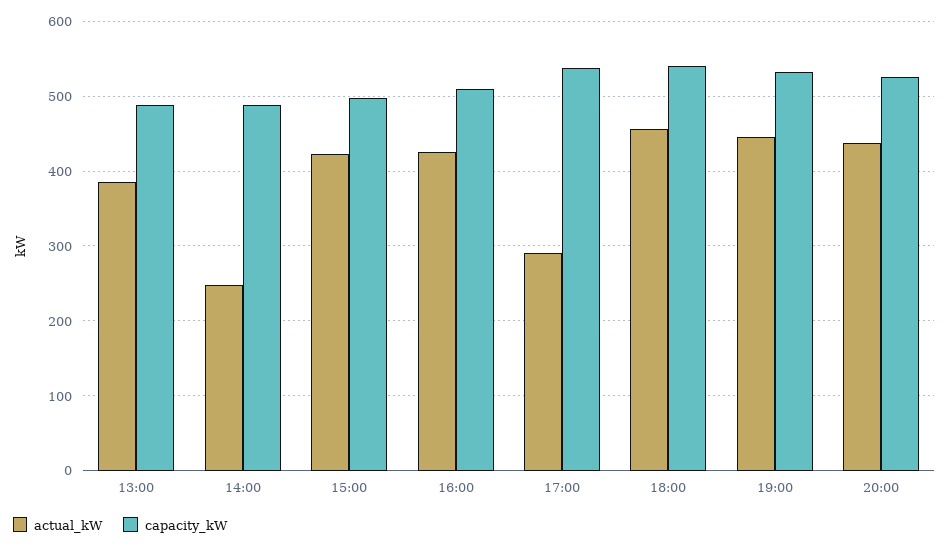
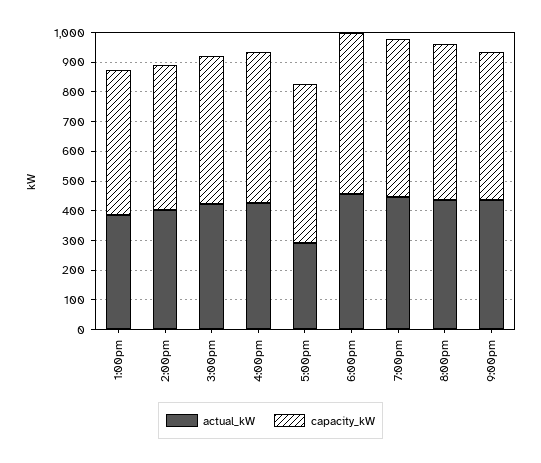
actual_kW, 14:00: 250 -> 400
actual_kW, 9:00pm: none -> 450
capacity_kW, 9:00pm: none -> 500

